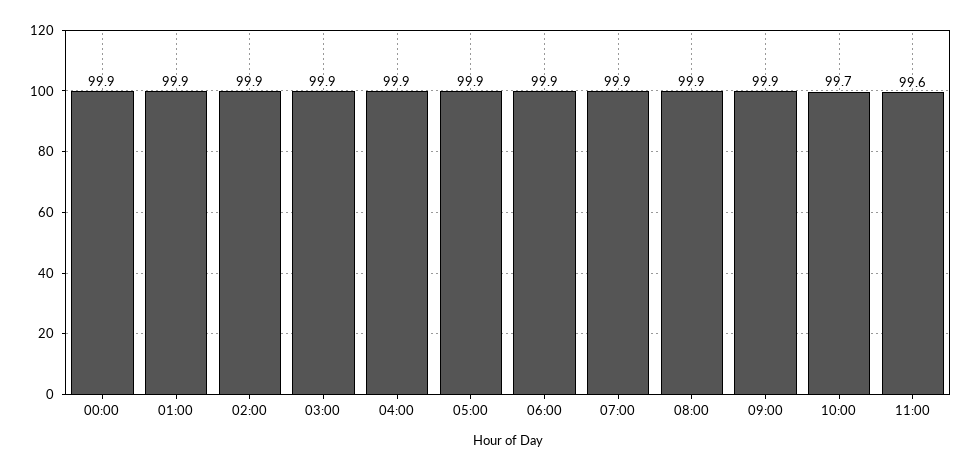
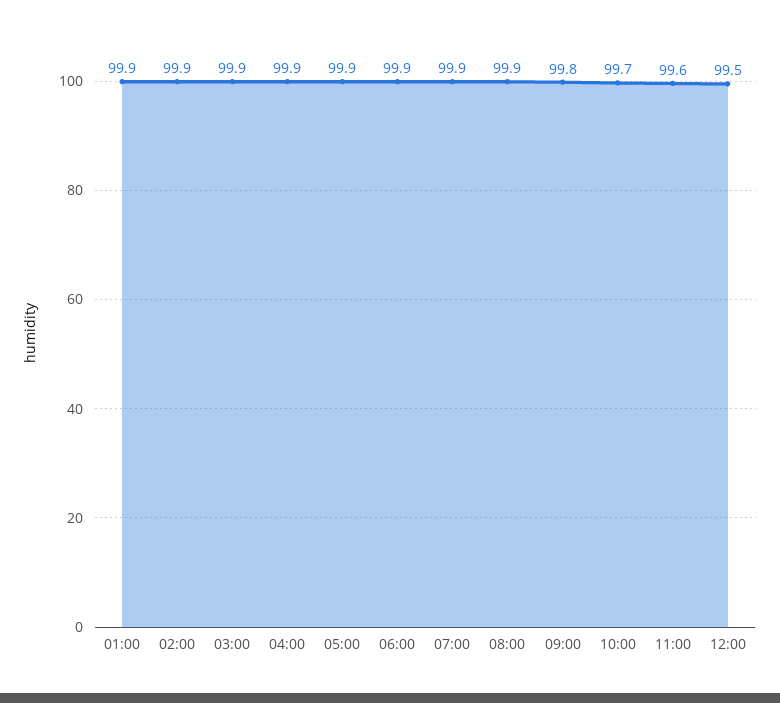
00:00: 99.9 -> none
09:00: 99.9 -> 99.8
12:00: none -> 99.5

